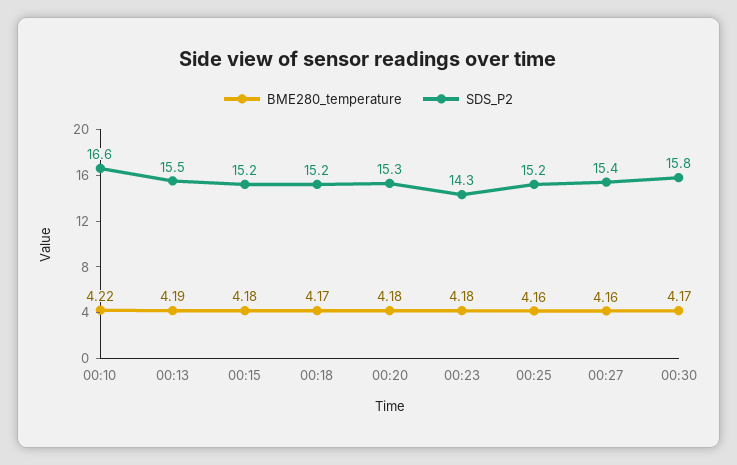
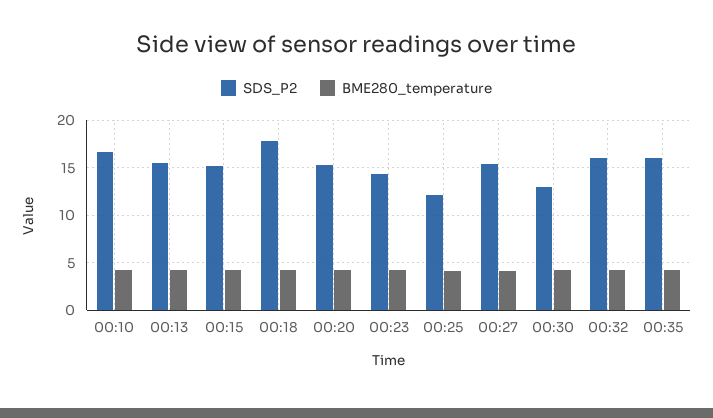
SDS_P2, 00:18: 15.2 -> 18
SDS_P2, 00:25: 15.2 -> 12
SDS_P2, 00:30: 15.8 -> 13
SDS_P2, 00:32: none -> 16
BME280_temperature, 00:32: none -> 4
SDS_P2, 00:35: none -> 16
BME280_temperature, 00:35: none -> 4

